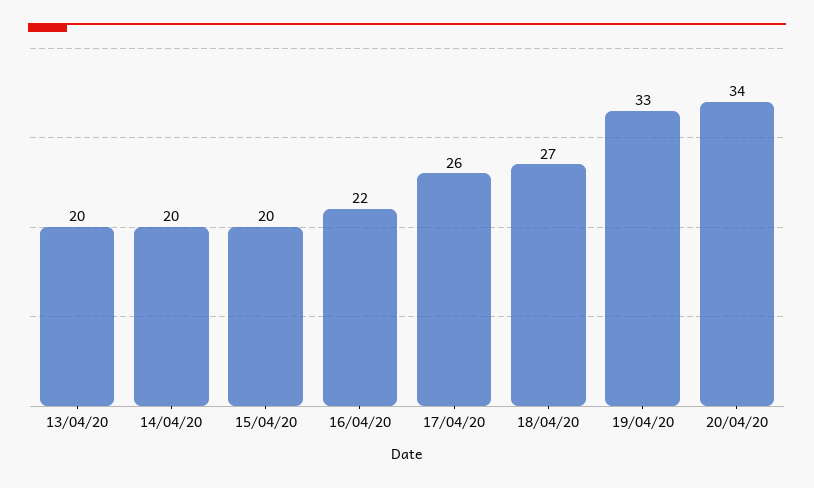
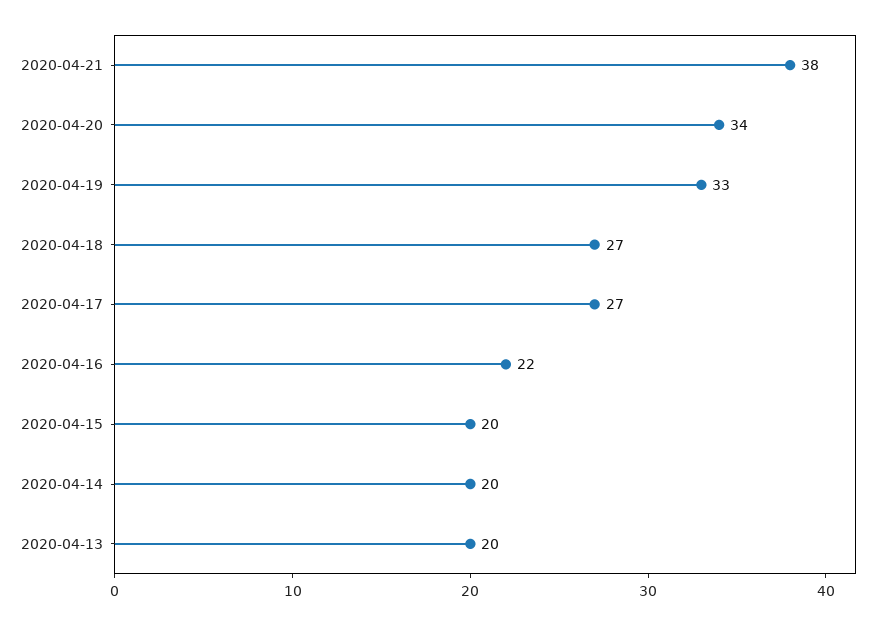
17/04/20: 26 -> 27
2020-04-21: none -> 38

